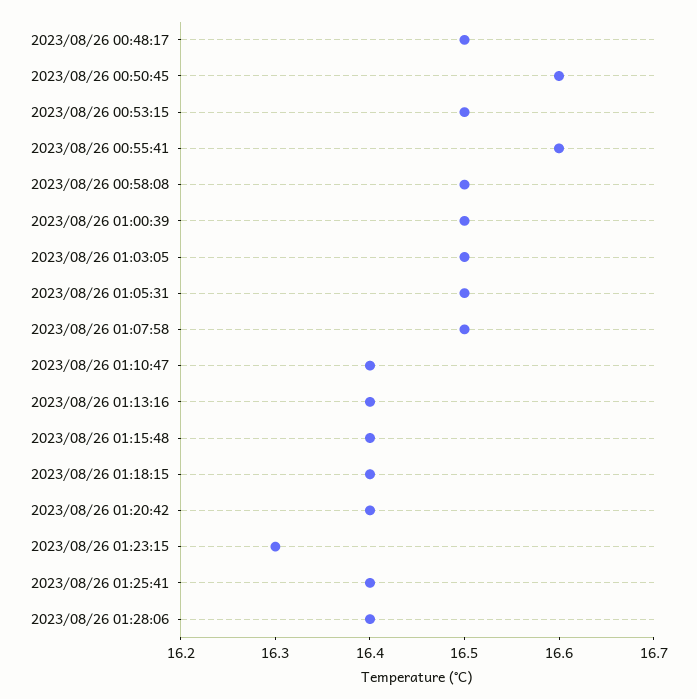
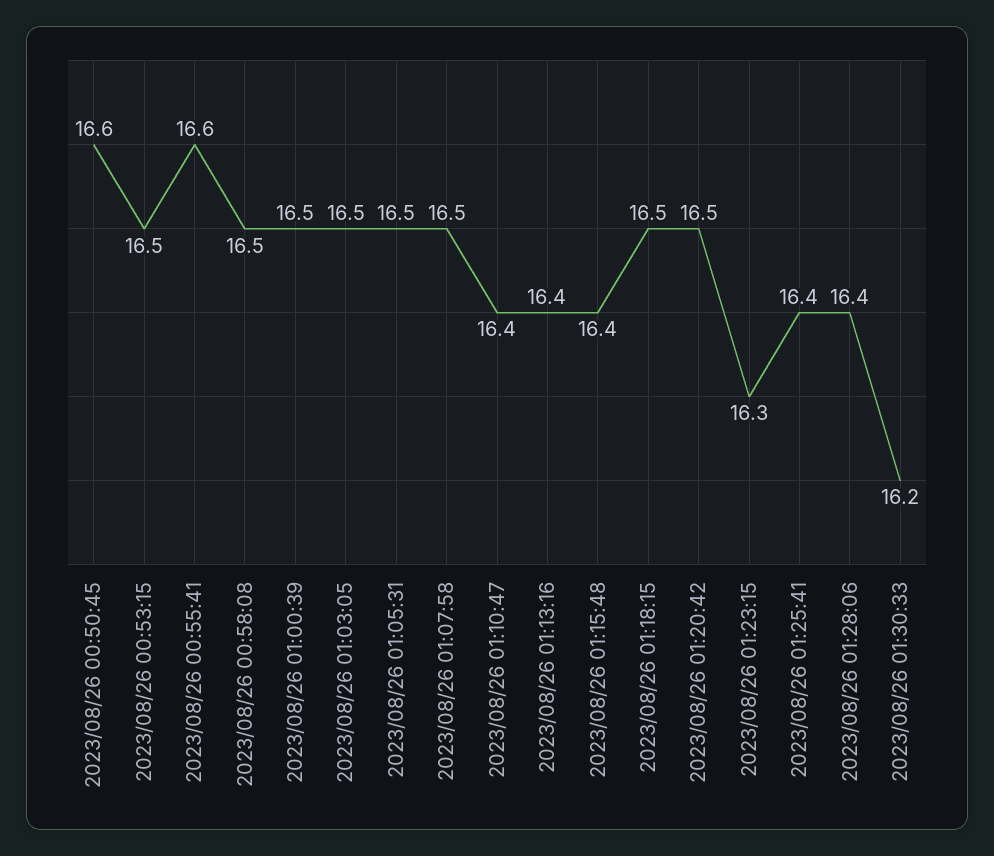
2023/08/26 00:48:17: 16.5 -> none
2023/08/26 01:18:15: 16.4 -> 16.5
2023/08/26 01:20:42: 16.4 -> 16.5
2023/08/26 01:30:33: none -> 16.2

